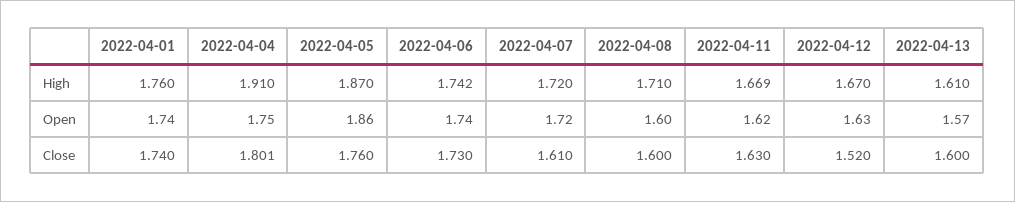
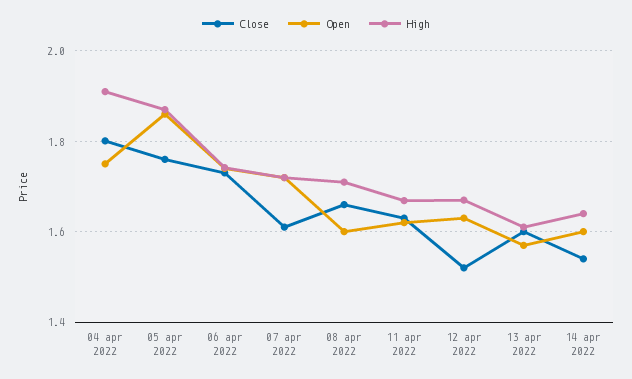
High, 2022-04-01: 1.76 -> none
Open, 2022-04-01: 1.74 -> none
Close, 2022-04-01: 1.74 -> none
Close, 2022-04-08: 1.6 -> 1.66
Close, 14 apr 2022: none -> 1.54
Open, 14 apr 2022: none -> 1.6
High, 14 apr 2022: none -> 1.64

